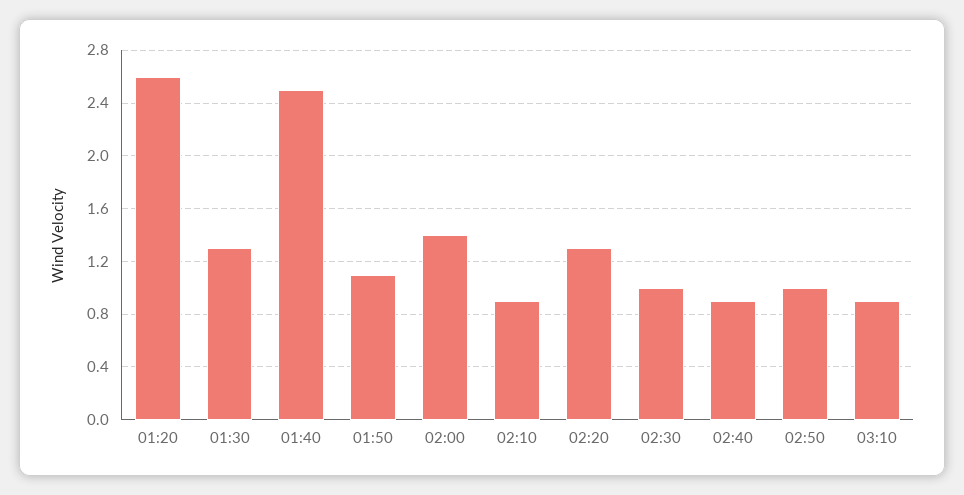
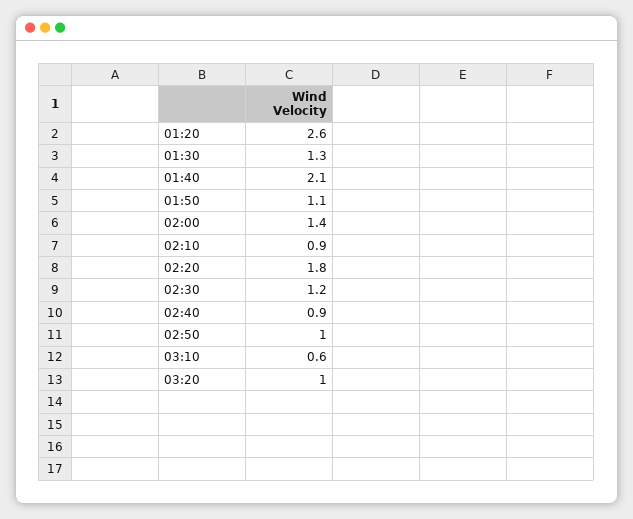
01:40: 2.5 -> 2.1
02:20: 1.3 -> 1.8
02:30: 1 -> 1.2
03:10: 0.9 -> 0.6
03:20: none -> 1

